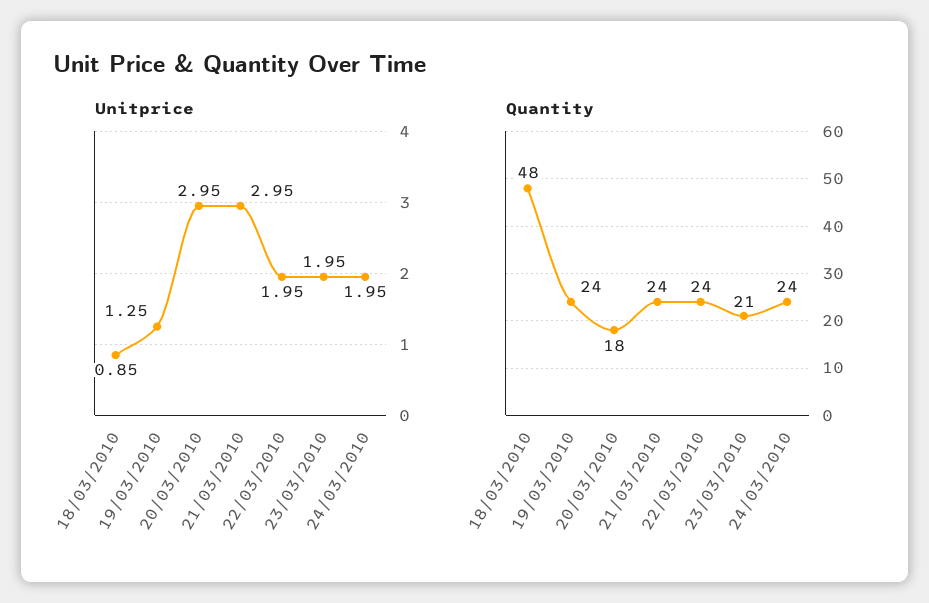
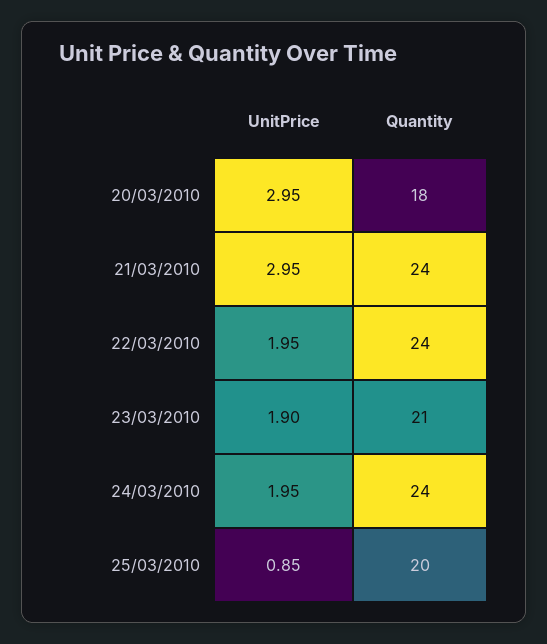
Unitprice, 18/03/2010: 0.85 -> none
Unitprice, 19/03/2010: 1.25 -> none
Unitprice, 23/03/2010: 1.95 -> 1.9
Quantity, 18/03/2010: 48 -> none
Quantity, 19/03/2010: 24 -> none
Unitprice, 25/03/2010: none -> 0.85
Quantity, 25/03/2010: none -> 20

